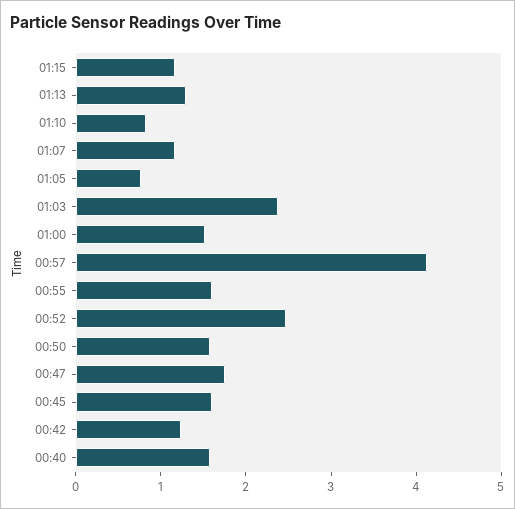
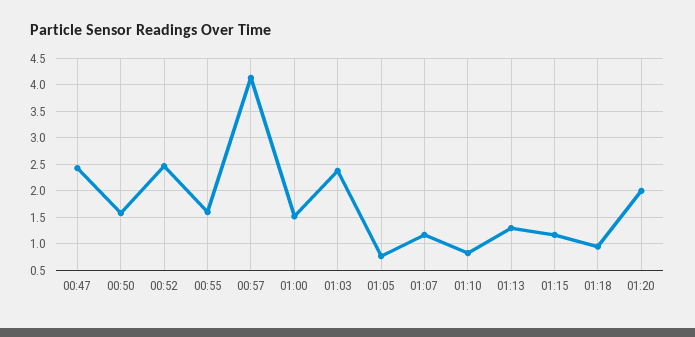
00:47: 1.8 -> 2.5
00:45: 1.6 -> none
00:42: 1.2 -> none
00:40: 1.6 -> none
01:18: none -> 1
01:20: none -> 2

